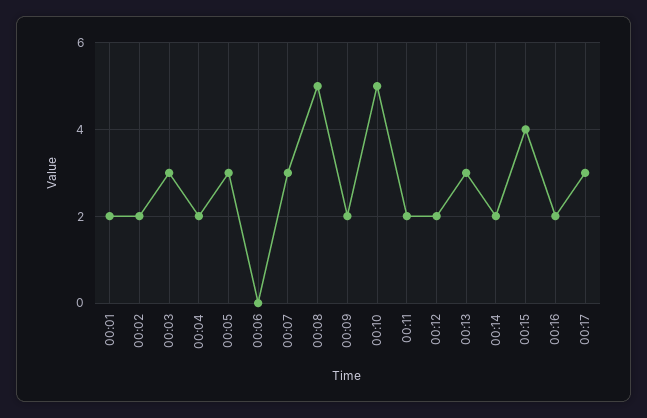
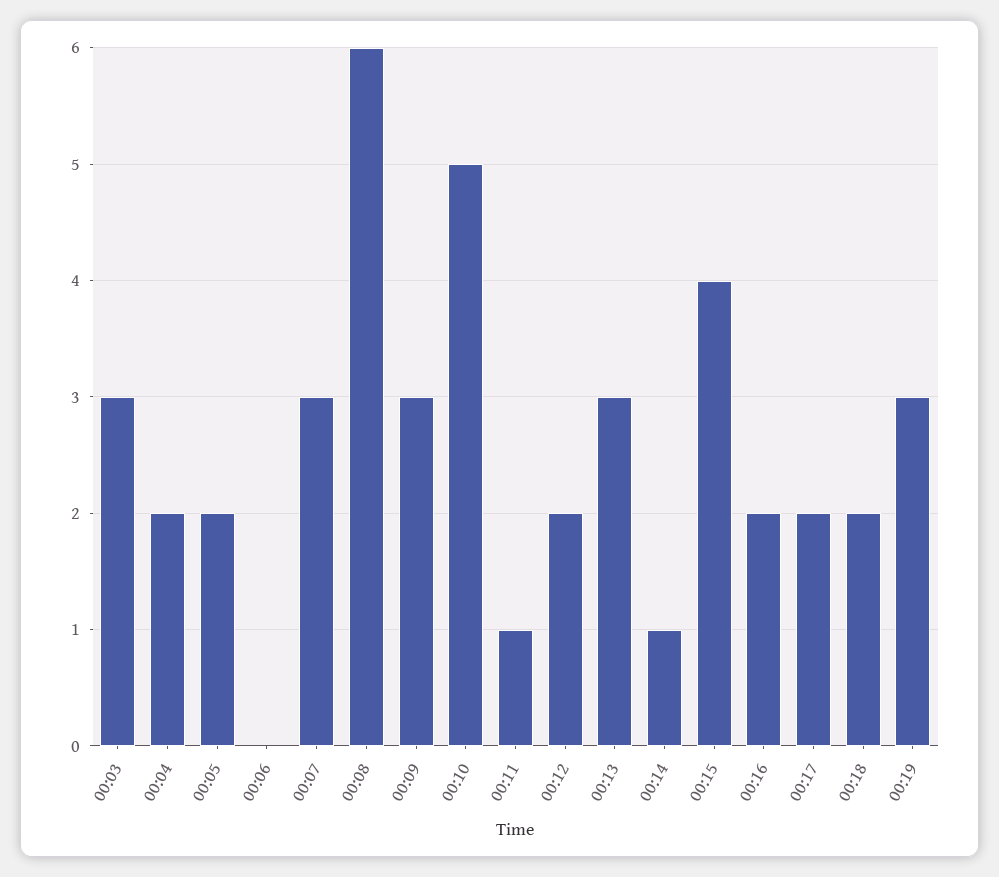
00:01: 2 -> none
00:02: 2 -> none
00:05: 3 -> 2
00:08: 5 -> 6
00:09: 2 -> 3
00:11: 2 -> 1
00:14: 2 -> 1
00:17: 3 -> 2
00:18: none -> 2
00:19: none -> 3

